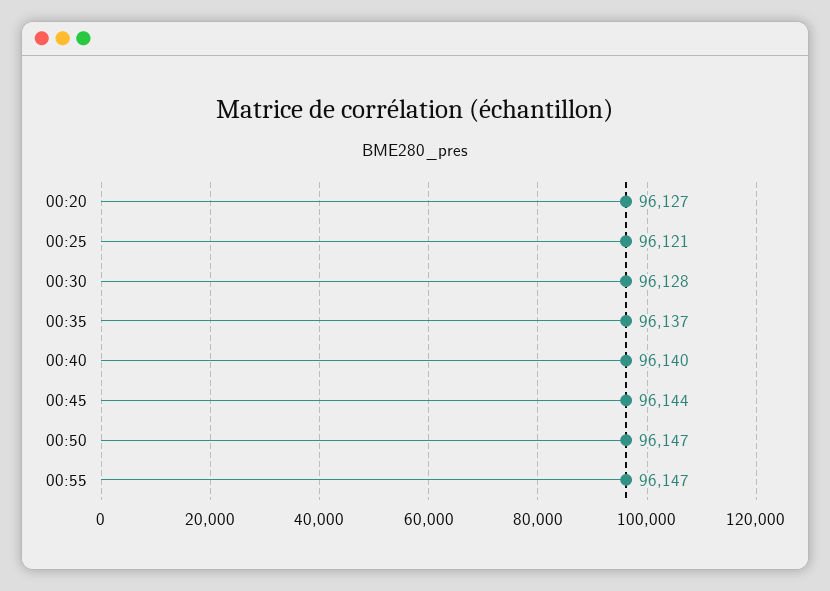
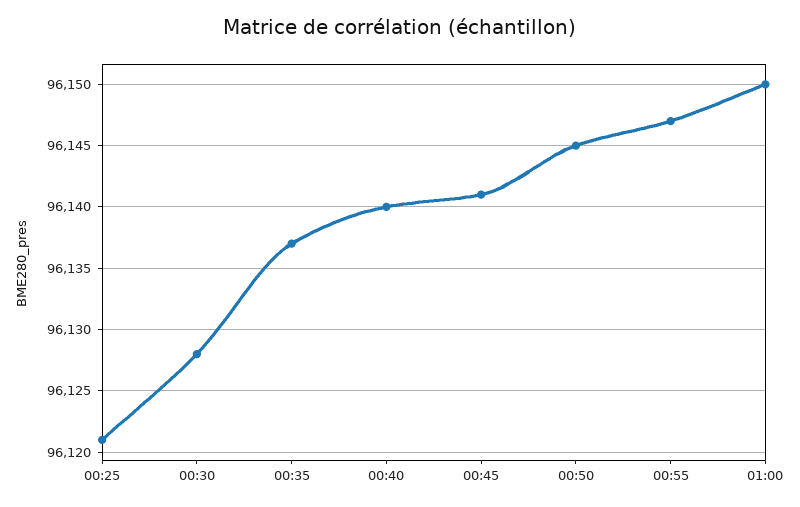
00:20: 96127 -> none
00:45: 96144 -> 96141
00:50: 96147 -> 96145
01:00: none -> 96150

